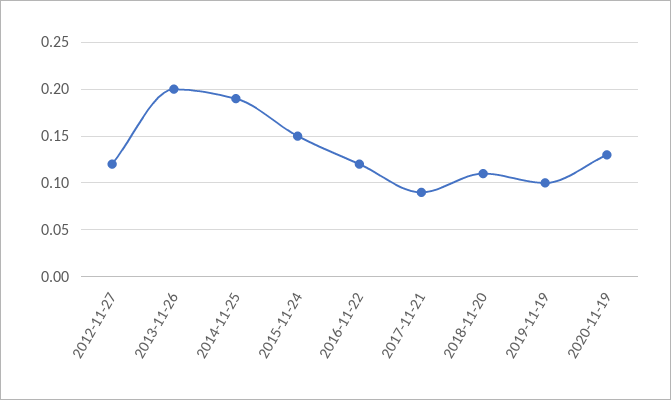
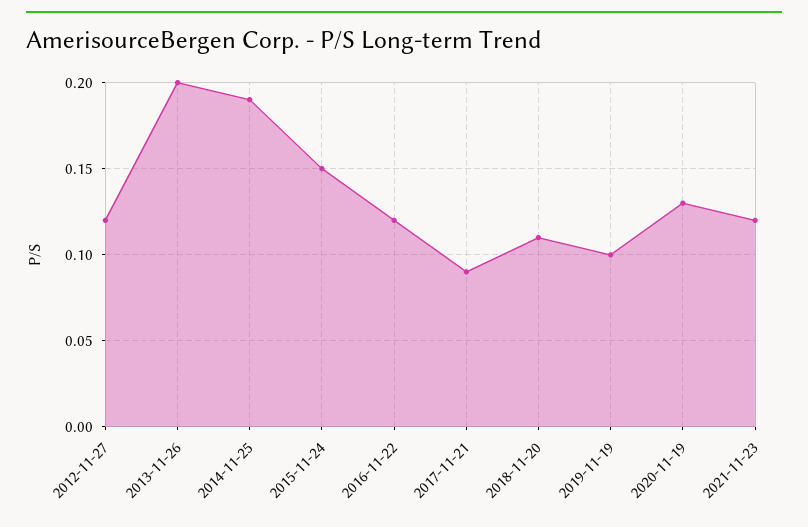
2021-11-23: none -> 0.12

